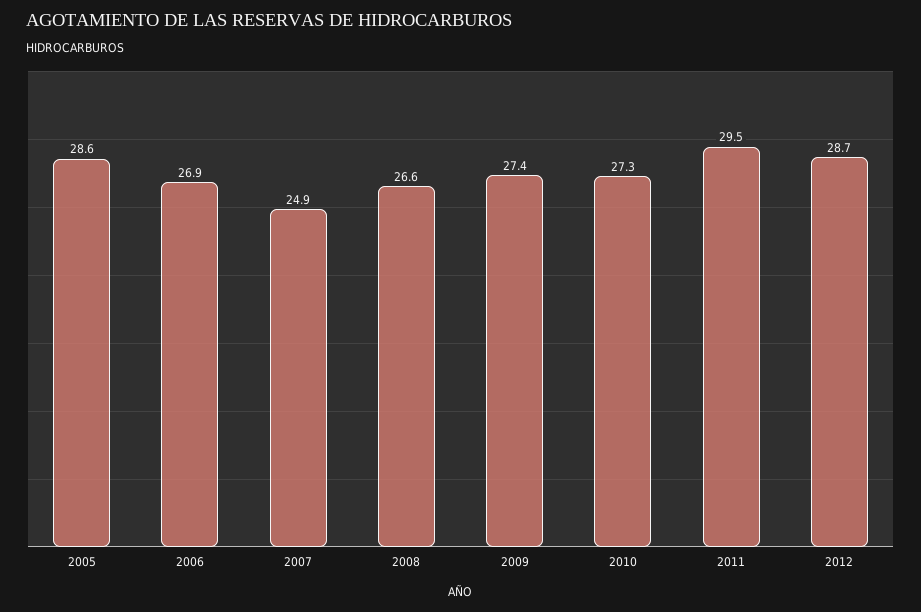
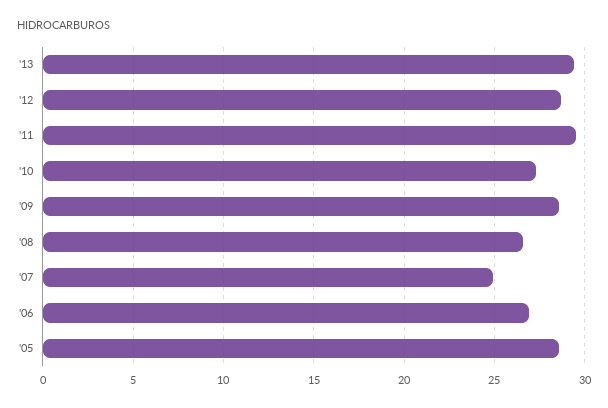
2009: 27.4 -> 28.5
'13: none -> 29.5

